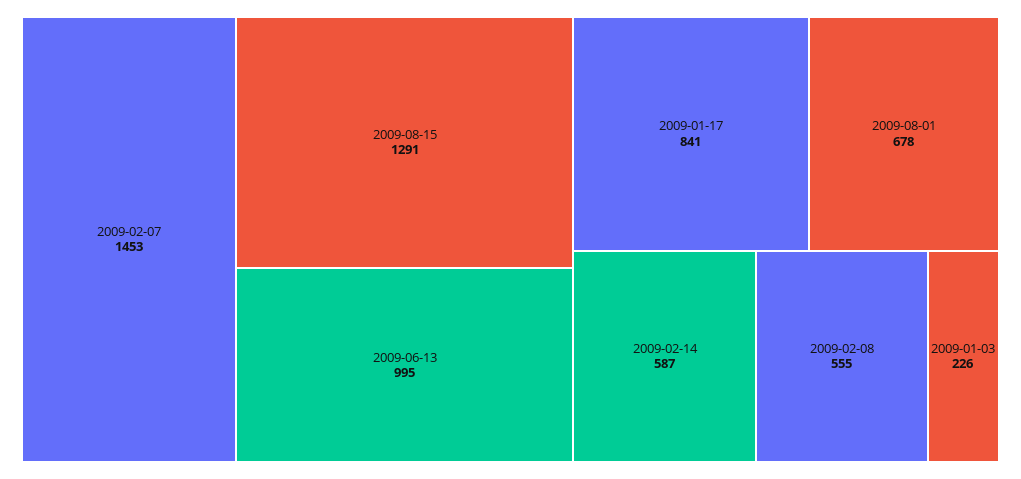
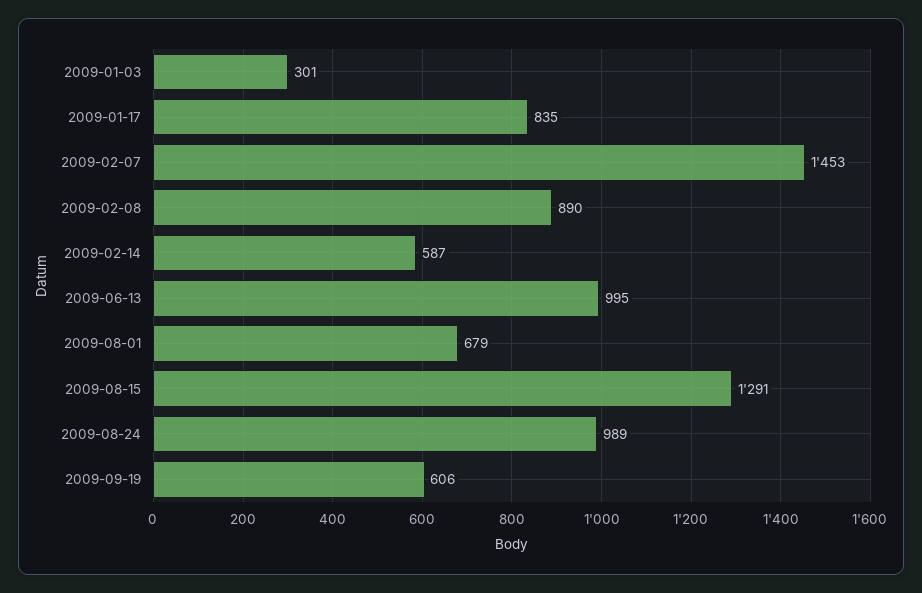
2009-01-17: 841 -> 835
2009-08-01: 678 -> 679
2009-02-08: 555 -> 890
2009-01-03: 226 -> 301
2009-08-24: none -> 989
2009-09-19: none -> 606

